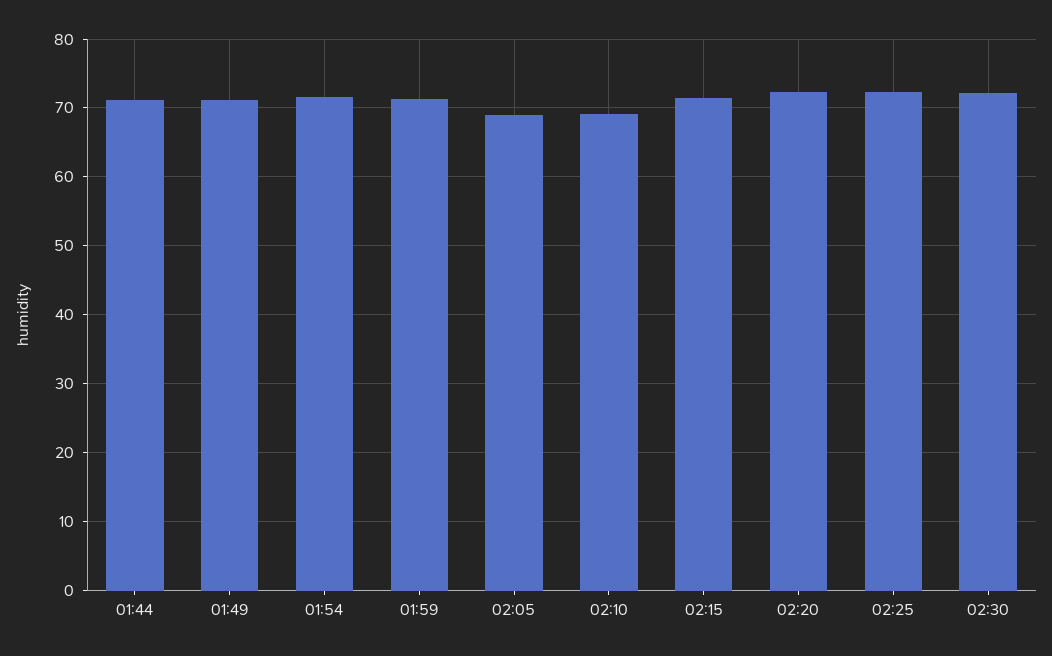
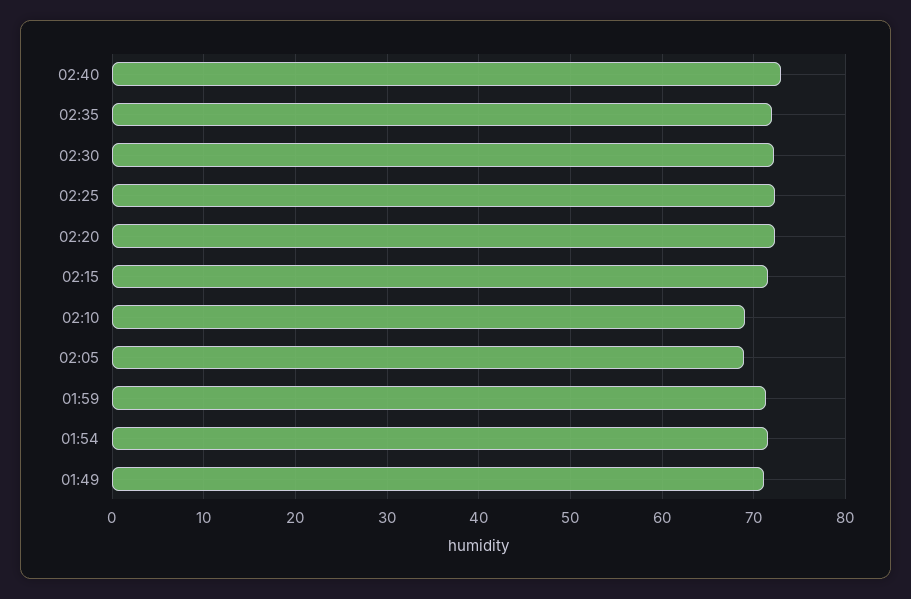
01:44: 71 -> none
02:40: none -> 73
02:35: none -> 72

